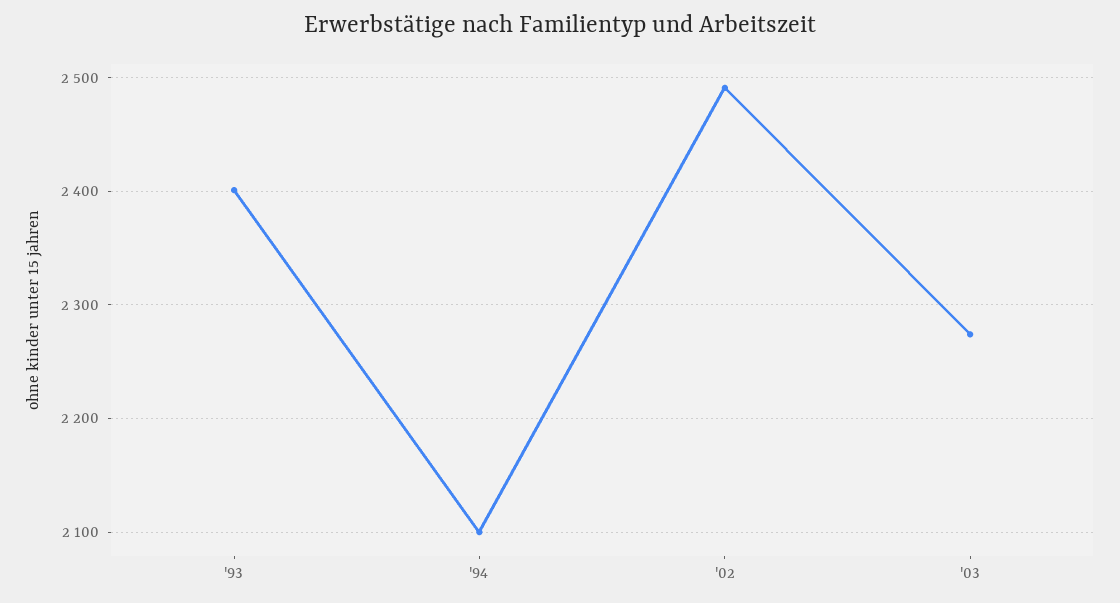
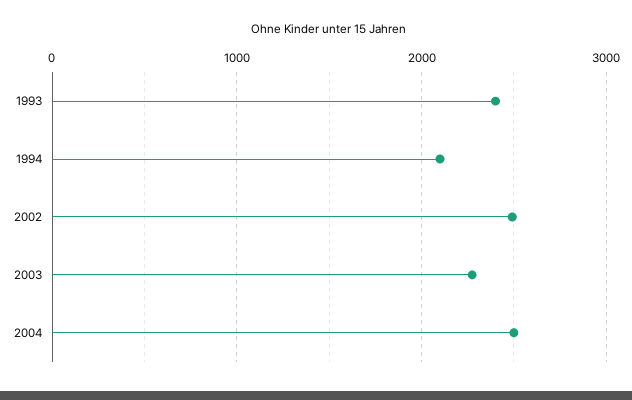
2004: none -> 2500

